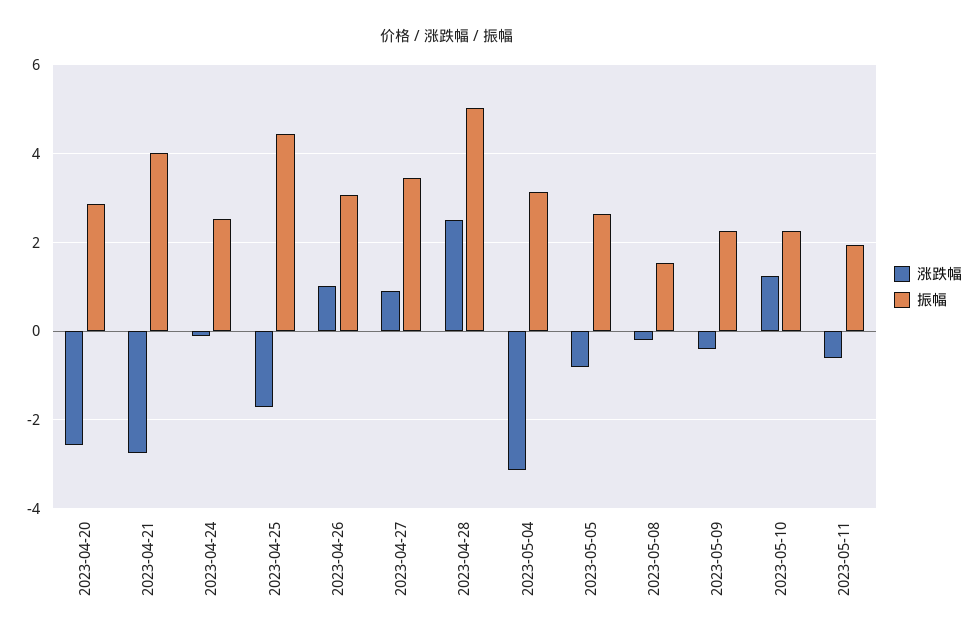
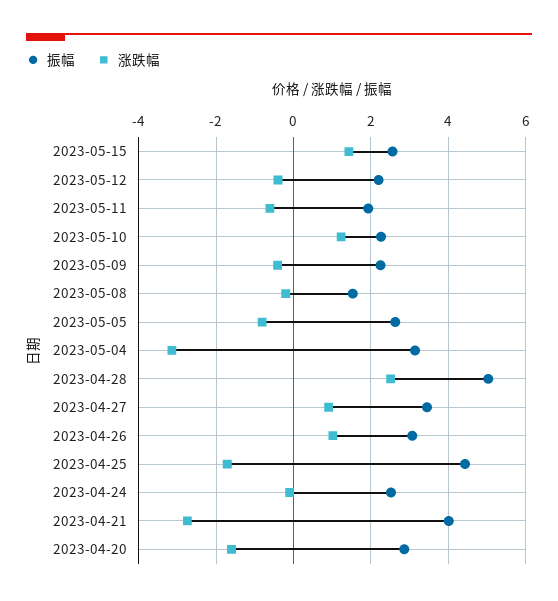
涨跌幅, 2023-04-20: -2.6 -> -1.6
振幅, 2023-05-15: none -> 2.6
涨跌幅, 2023-05-15: none -> 1.4
振幅, 2023-05-12: none -> 2.2
涨跌幅, 2023-05-12: none -> -0.4

